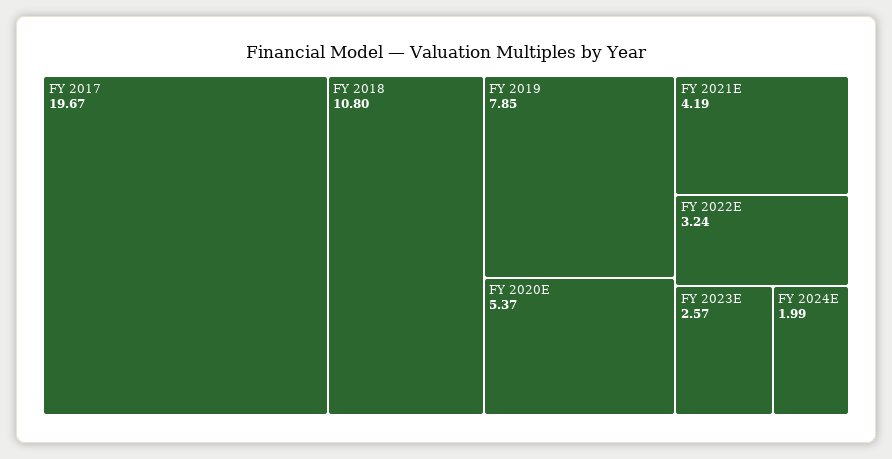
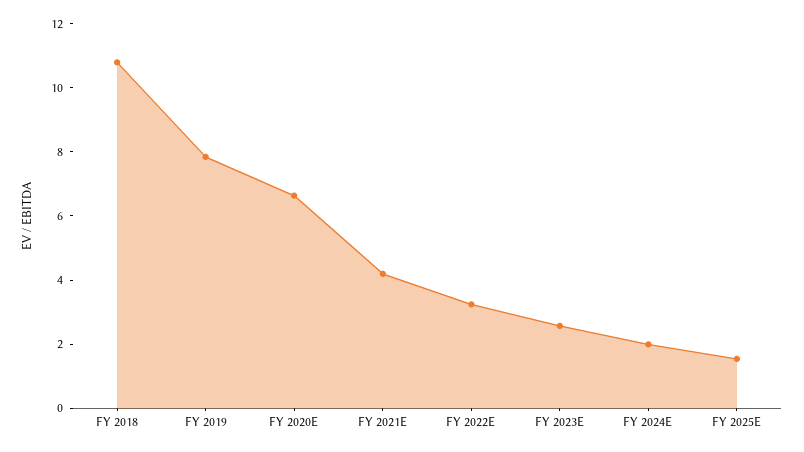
FY 2017: 19.67 -> none
FY 2020E: 5.37 -> 6.5
FY 2025E: none -> 1.5

